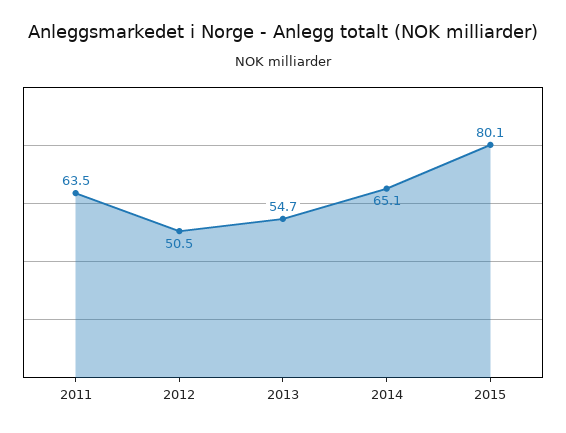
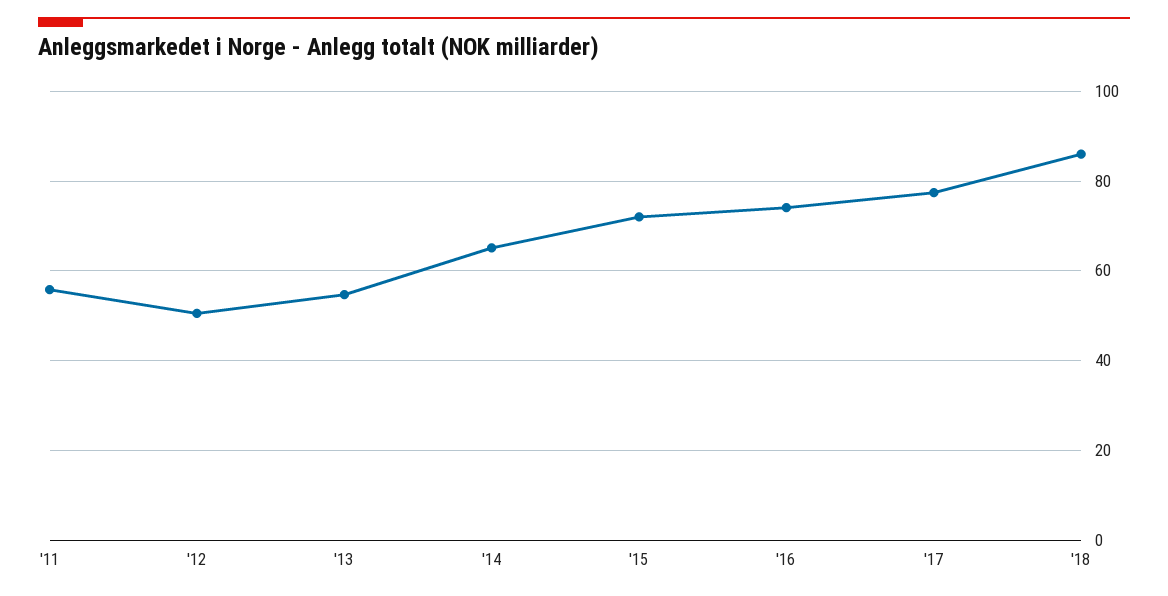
2011: 63.5 -> 56
2015: 80.1 -> 72
'16: none -> 74
'17: none -> 78
'18: none -> 86

